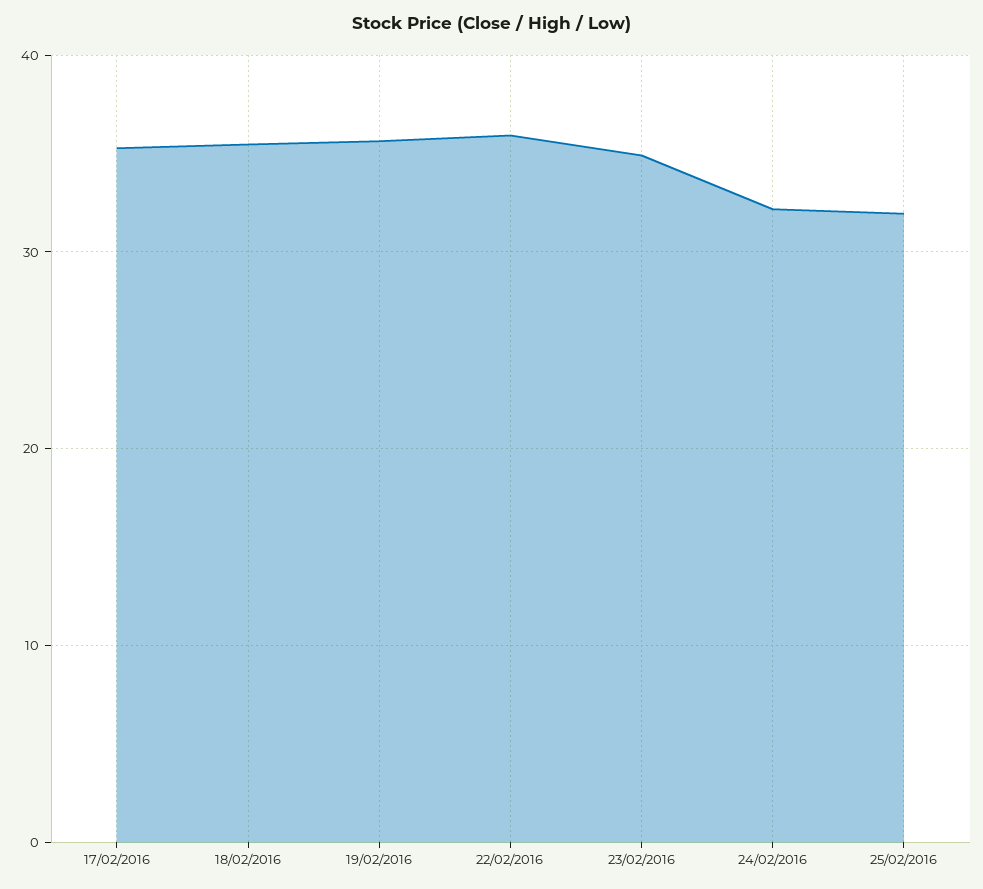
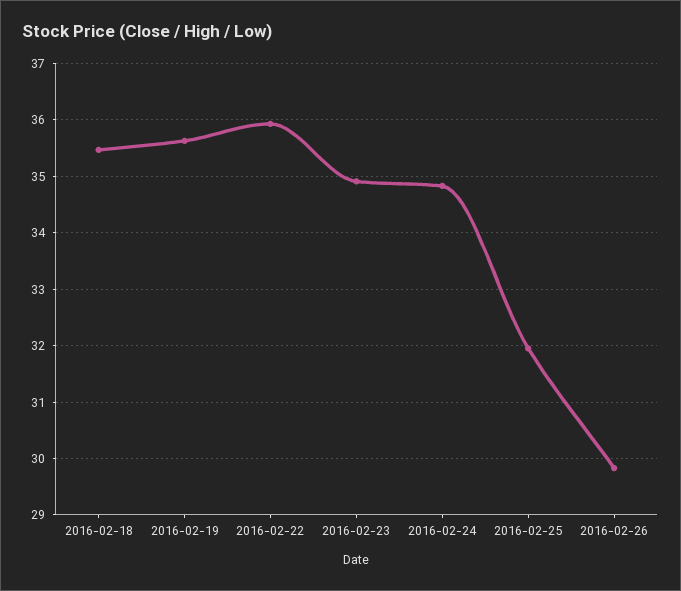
17/02/2016: 35 -> none
24/02/2016: 32 -> 34.8
2016-02-26: none -> 29.8

